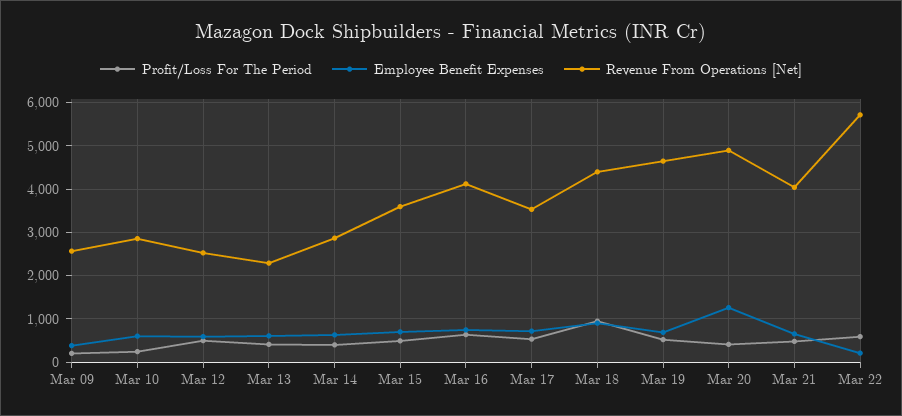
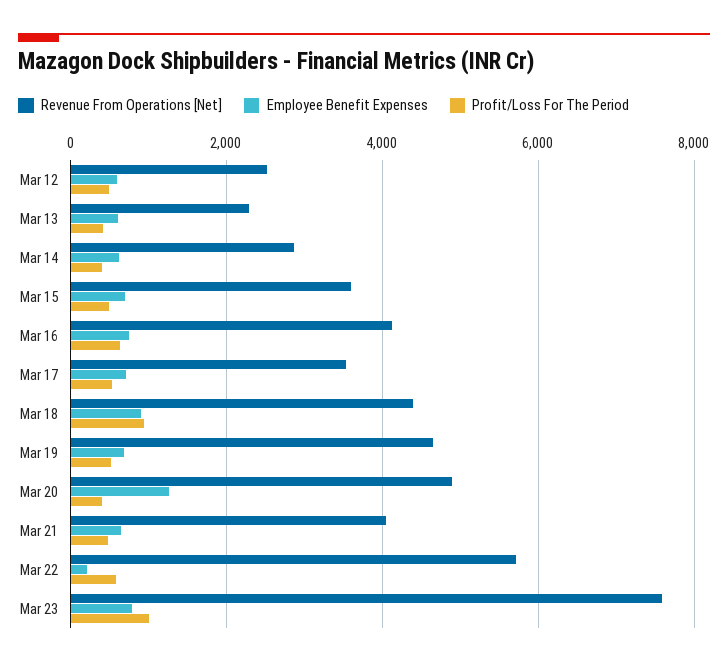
Profit/Loss For The Period, Mar 09: 200 -> none
Employee Benefit Expenses, Mar 09: 400 -> none
Revenue From Operations [Net], Mar 09: 2600 -> none
Profit/Loss For The Period, Mar 10: 200 -> none
Employee Benefit Expenses, Mar 10: 600 -> none
Revenue From Operations [Net], Mar 10: 2800 -> none
Revenue From Operations [Net], Mar 23: none -> 7600
Employee Benefit Expenses, Mar 23: none -> 800
Profit/Loss For The Period, Mar 23: none -> 1000

